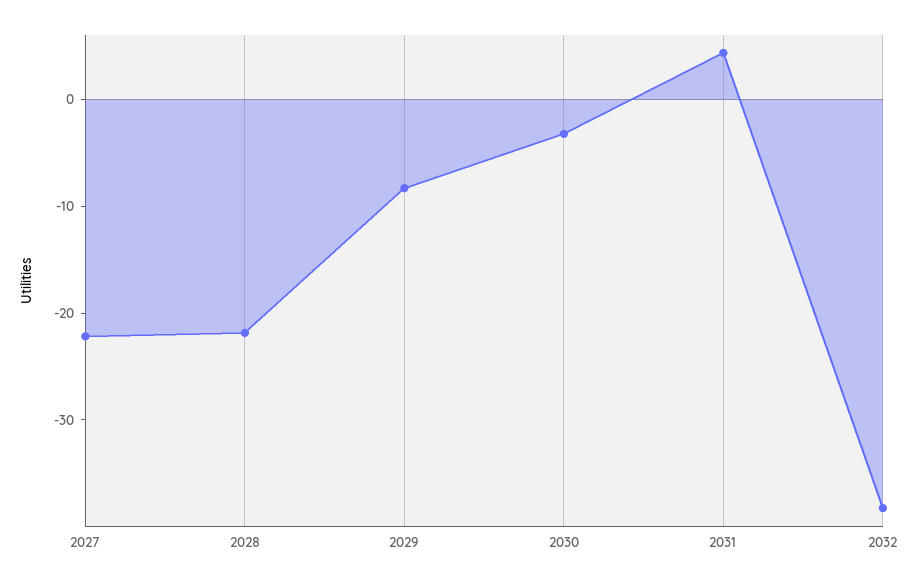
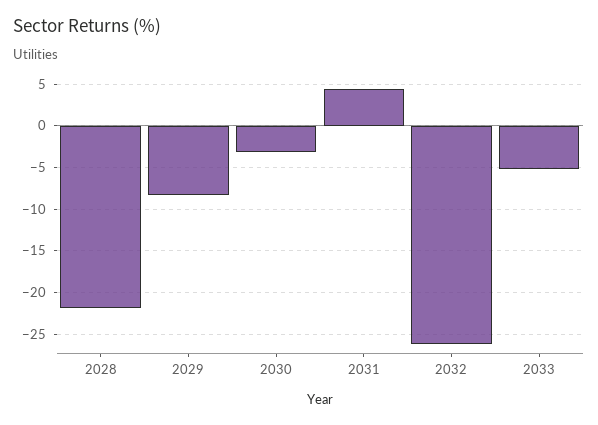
2027: -22 -> none
2032: -38 -> -26
2033: none -> -5

